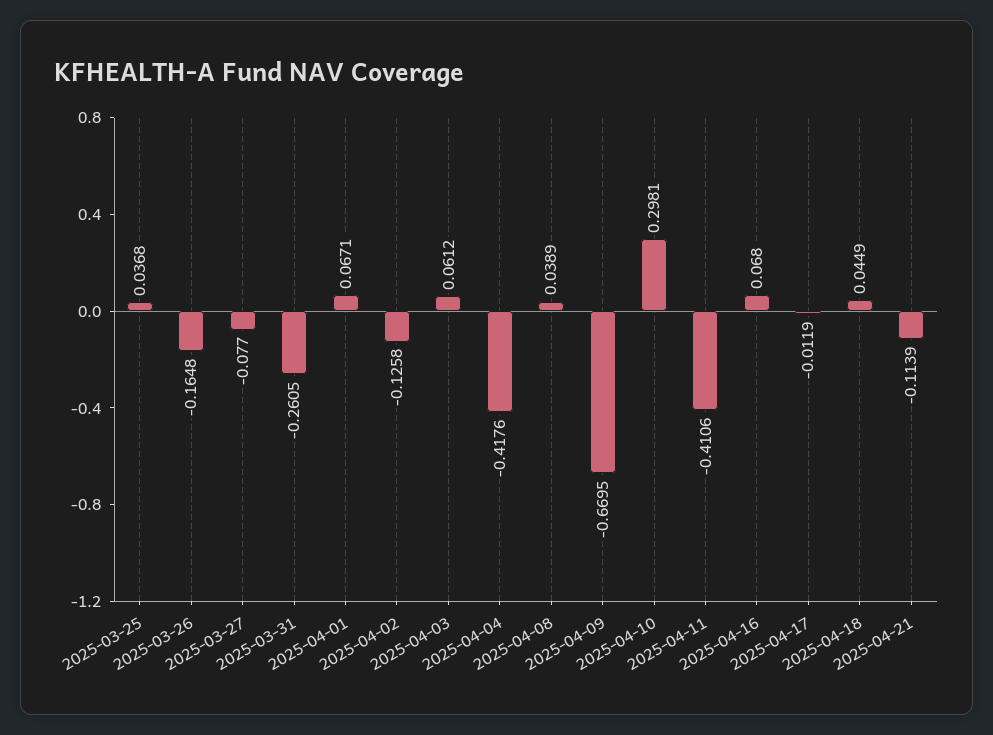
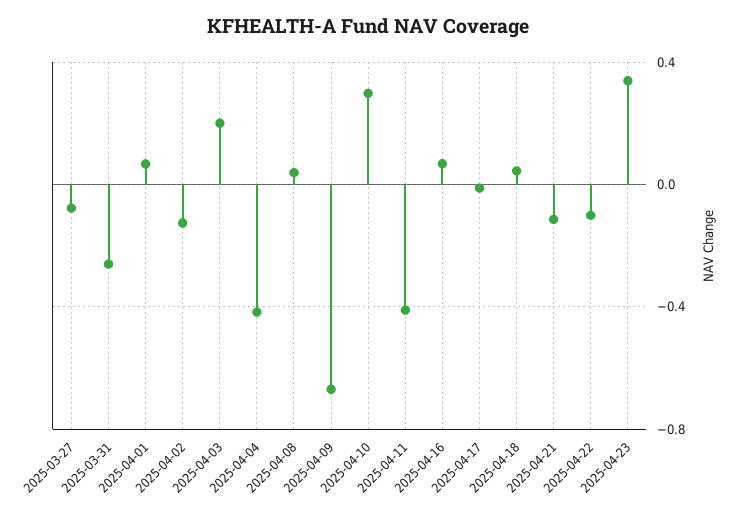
2025-03-25: 0.0368 -> none
2025-03-26: -0.1648 -> none
2025-04-03: 0.0612 -> 0.2
2025-04-22: none -> -0.1
2025-04-23: none -> 0.35

